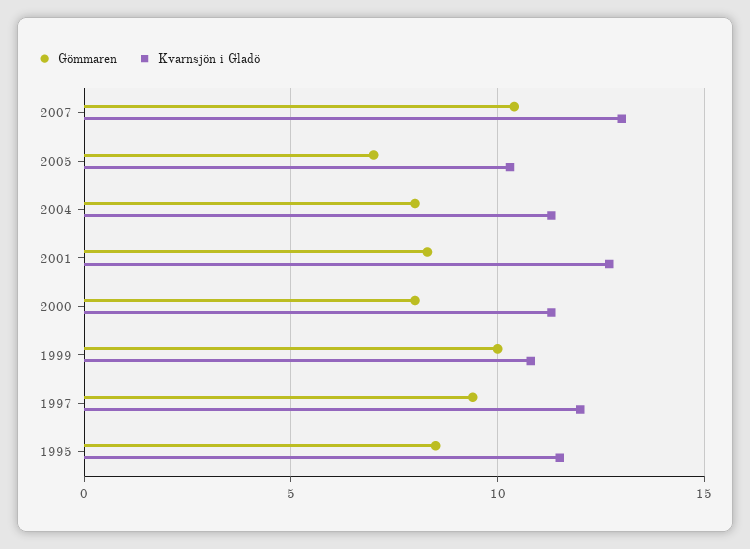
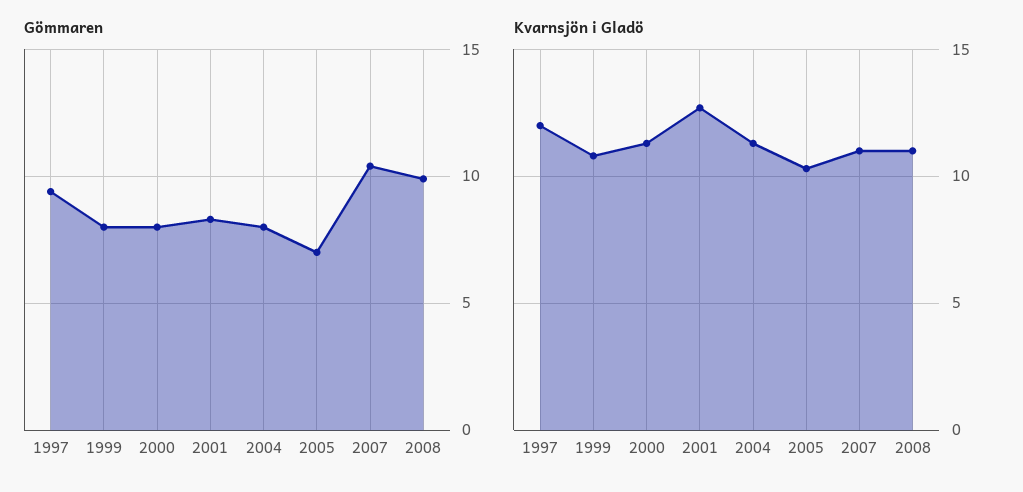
Kvarnsjön i Gladö, 2007: 13 -> 11
Gömmaren, 1999: 10 -> 8
Gömmaren, 1995: 8.5 -> none
Kvarnsjön i Gladö, 1995: 11.5 -> none
Gömmaren, 2008: none -> 10
Kvarnsjön i Gladö, 2008: none -> 11

